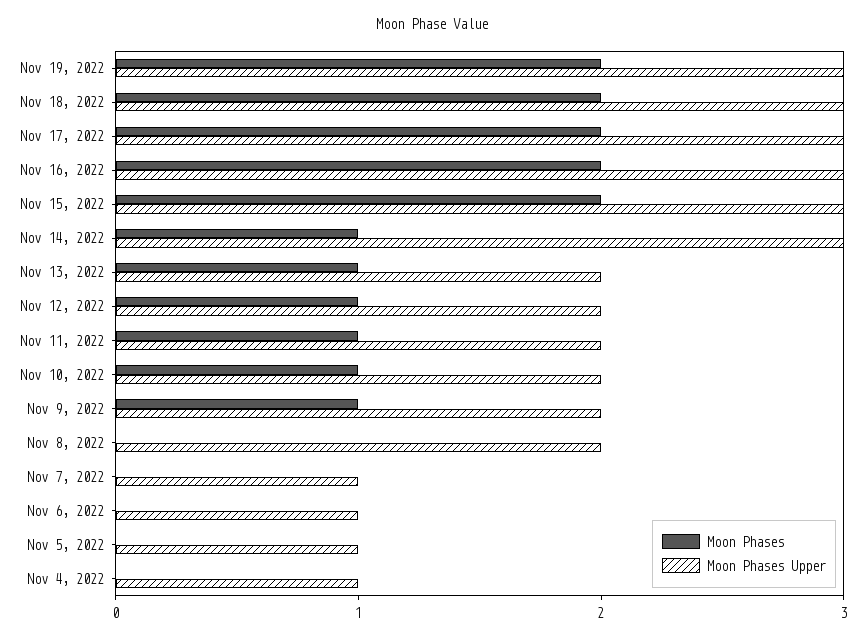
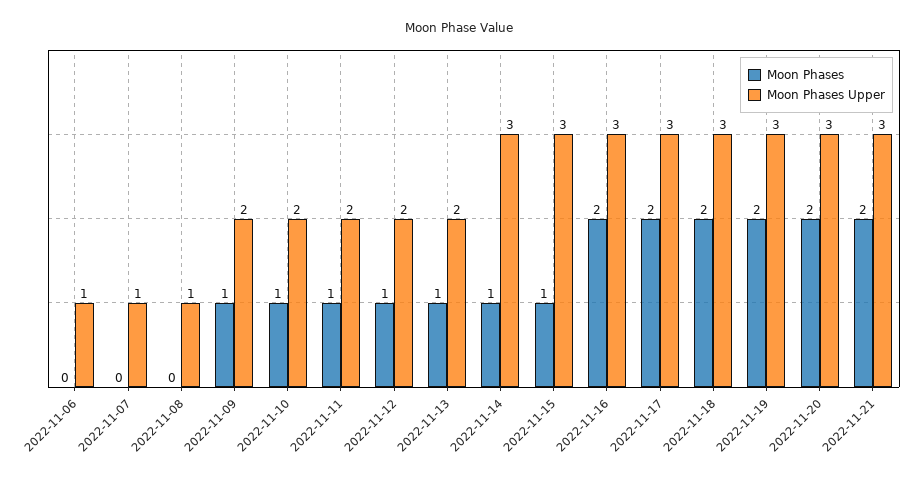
Moon Phases, Nov 15, 2022: 2 -> 1
Moon Phases Upper, Nov 8, 2022: 2 -> 1
Moon Phases, Nov 5, 2022: 0 -> none
Moon Phases Upper, Nov 5, 2022: 1 -> none
Moon Phases, Nov 4, 2022: 0 -> none
Moon Phases Upper, Nov 4, 2022: 1 -> none
Moon Phases, 2022-11-20: none -> 2
Moon Phases Upper, 2022-11-20: none -> 3
Moon Phases, 2022-11-21: none -> 2
Moon Phases Upper, 2022-11-21: none -> 3

